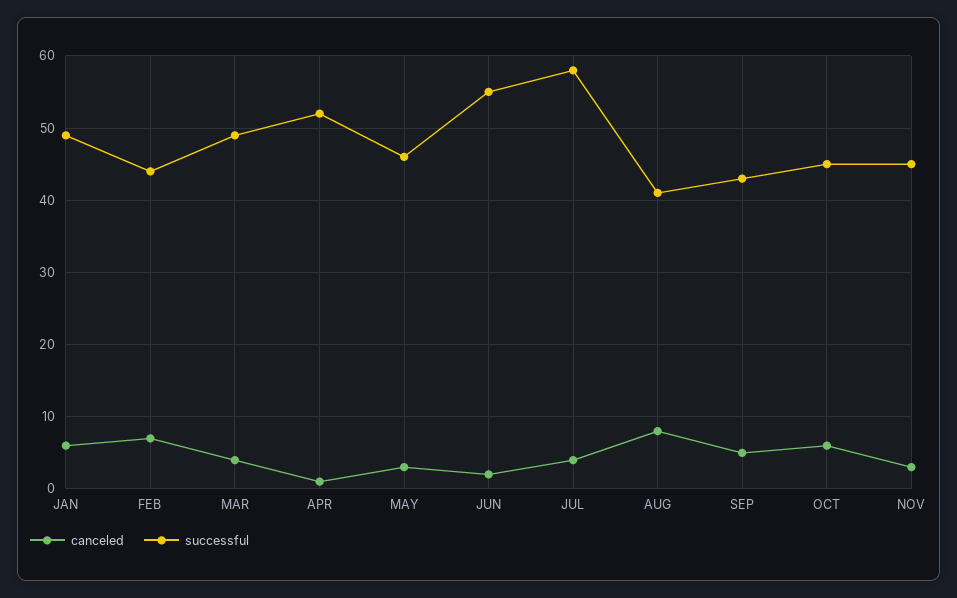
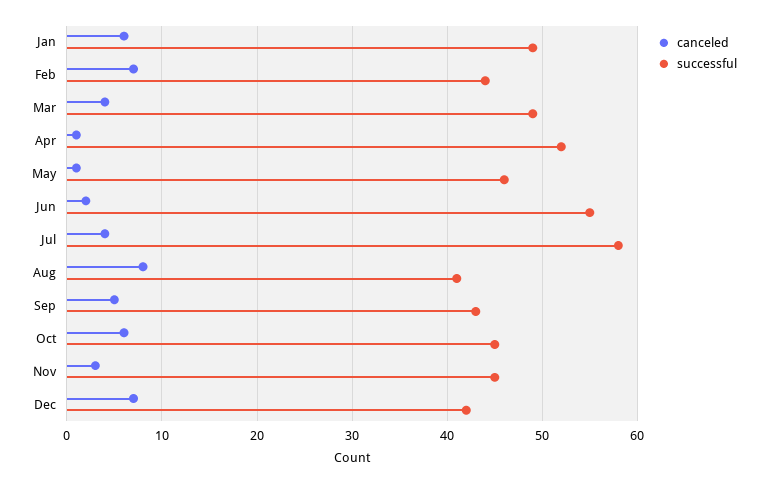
canceled, MAY: 3 -> 1
canceled, Dec: none -> 7
successful, Dec: none -> 42

